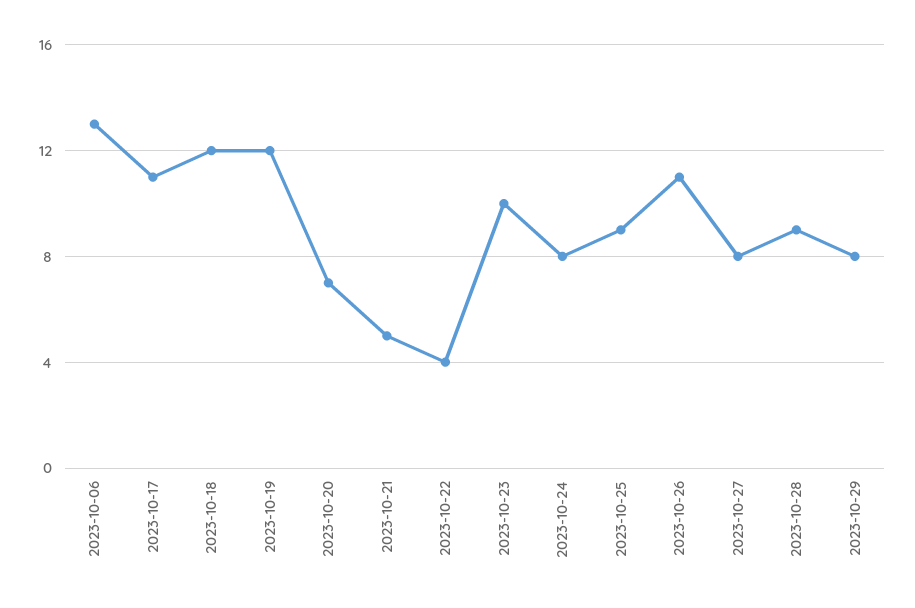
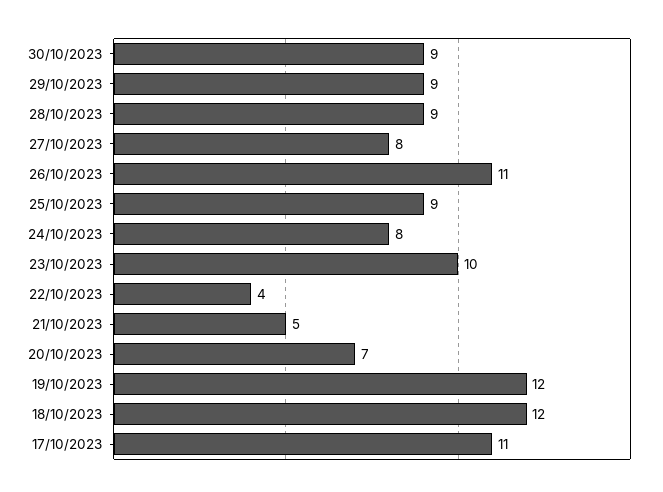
2023-10-06: 13 -> none
2023-10-29: 8 -> 9
30/10/2023: none -> 9

